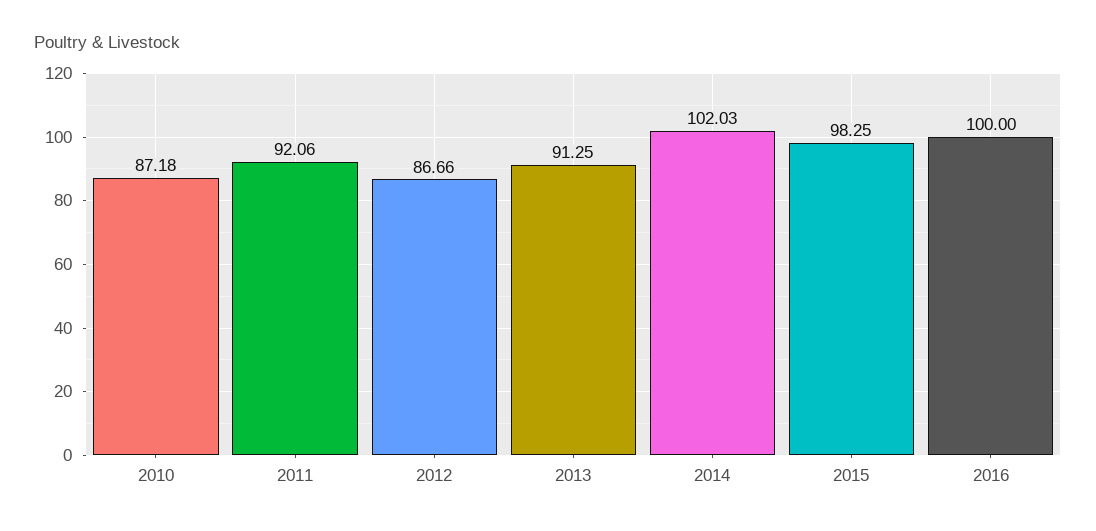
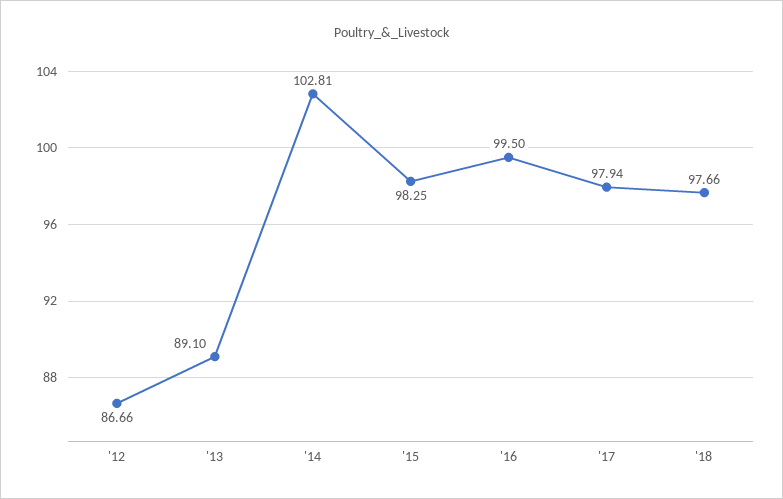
2010: 87.18 -> none
2011: 92.06 -> none
2013: 91.25 -> 89.1
2014: 102.03 -> 102.81
2016: 100 -> 99.5
'17: none -> 97.94
'18: none -> 97.66

